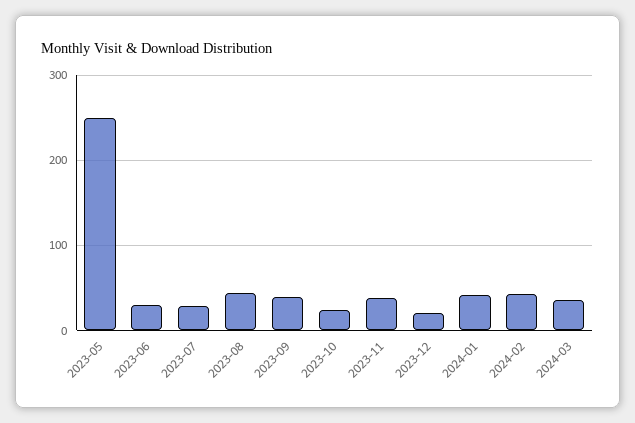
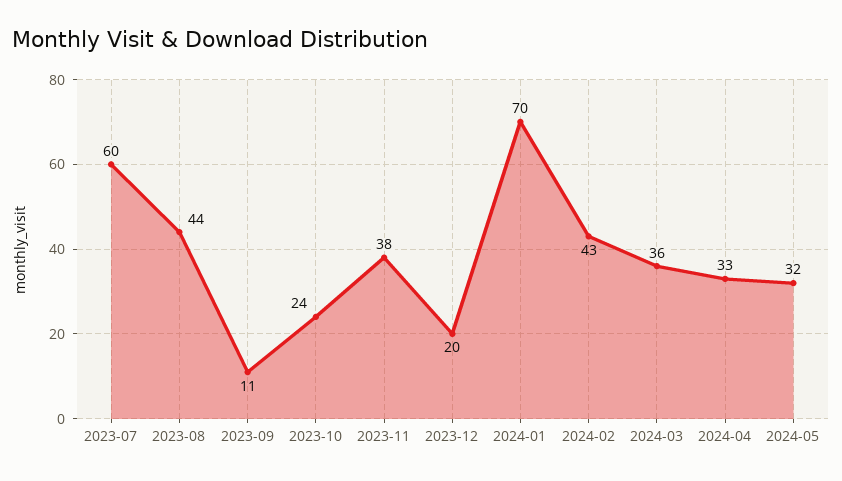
2023-05: 250 -> none
2023-06: 30 -> none
2023-07: 30 -> 60
2023-09: 40 -> 11
2024-01: 40 -> 70
2024-04: none -> 33
2024-05: none -> 32

